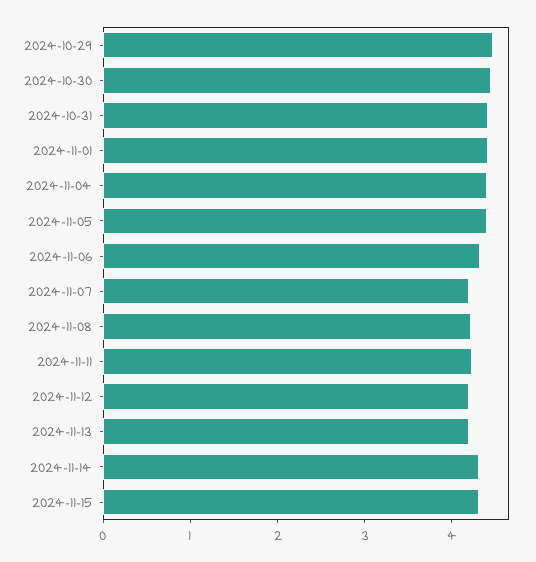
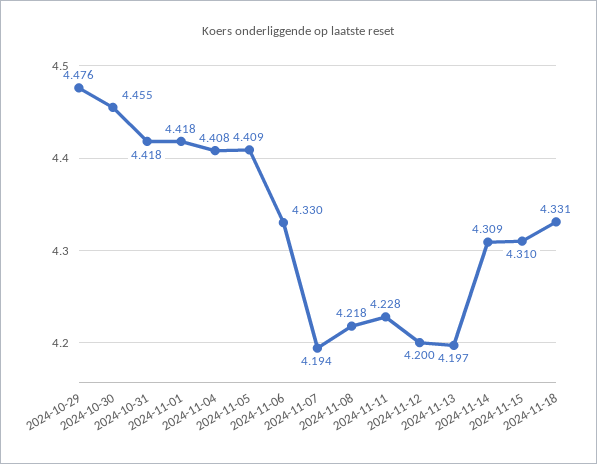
2024-11-18: none -> 4.331

